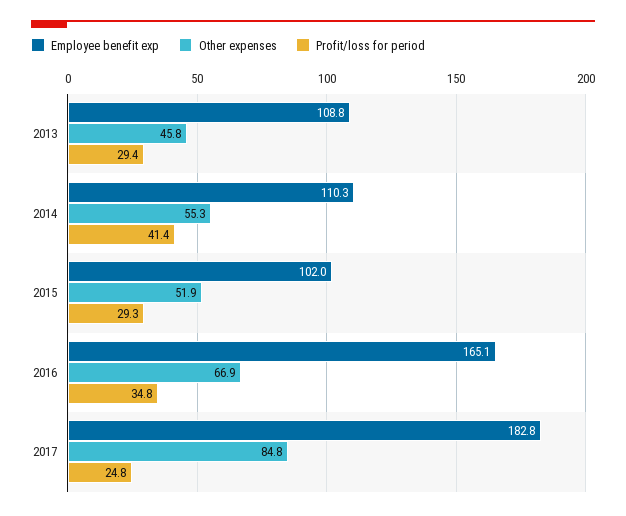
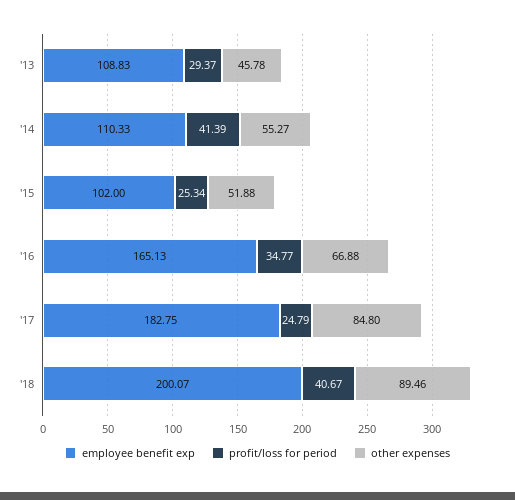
Profit/loss for period, 2015: 29.3 -> 25.34
Employee benefit exp, '18: none -> 200.07
Profit/loss for period, '18: none -> 40.67
Other expenses, '18: none -> 89.46

